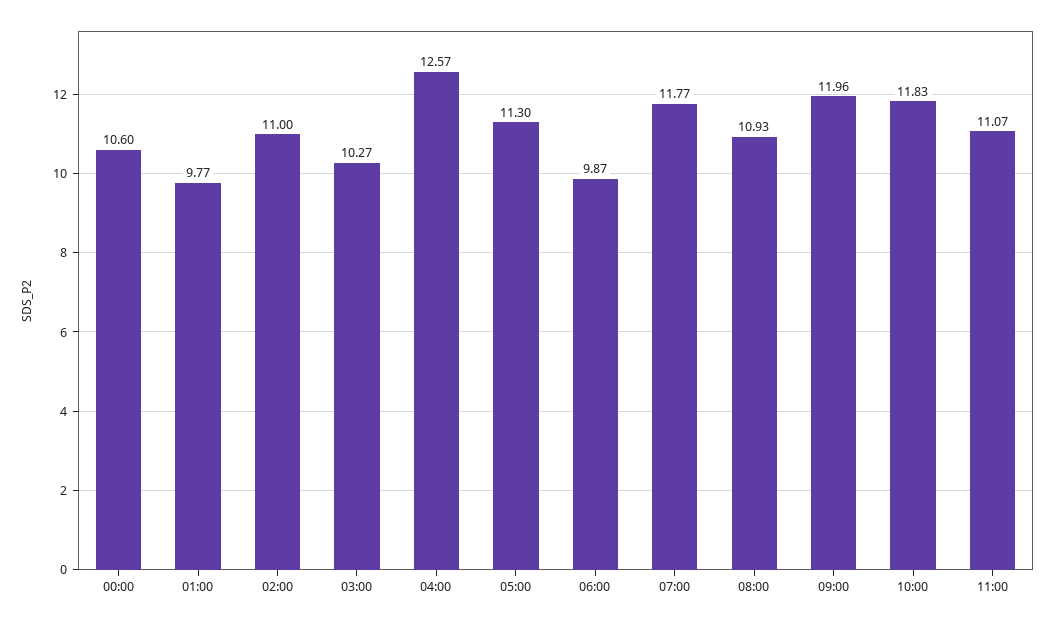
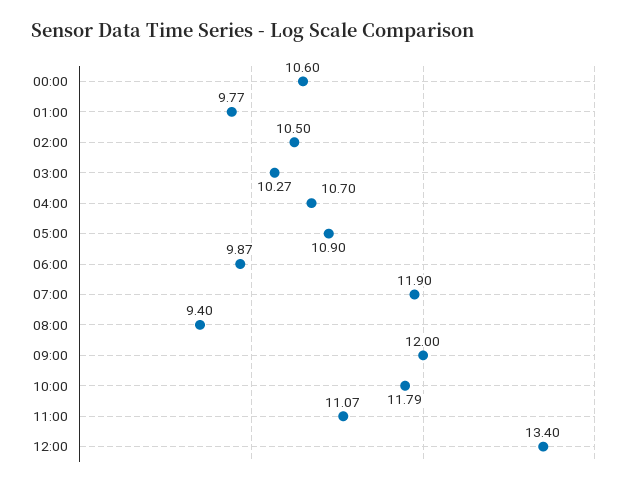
02:00: 11 -> 10.5
04:00: 12.57 -> 10.7
05:00: 11.3 -> 10.9
07:00: 11.77 -> 11.9
08:00: 10.93 -> 9.4
09:00: 11.96 -> 12
10:00: 11.83 -> 11.79
12:00: none -> 13.4

